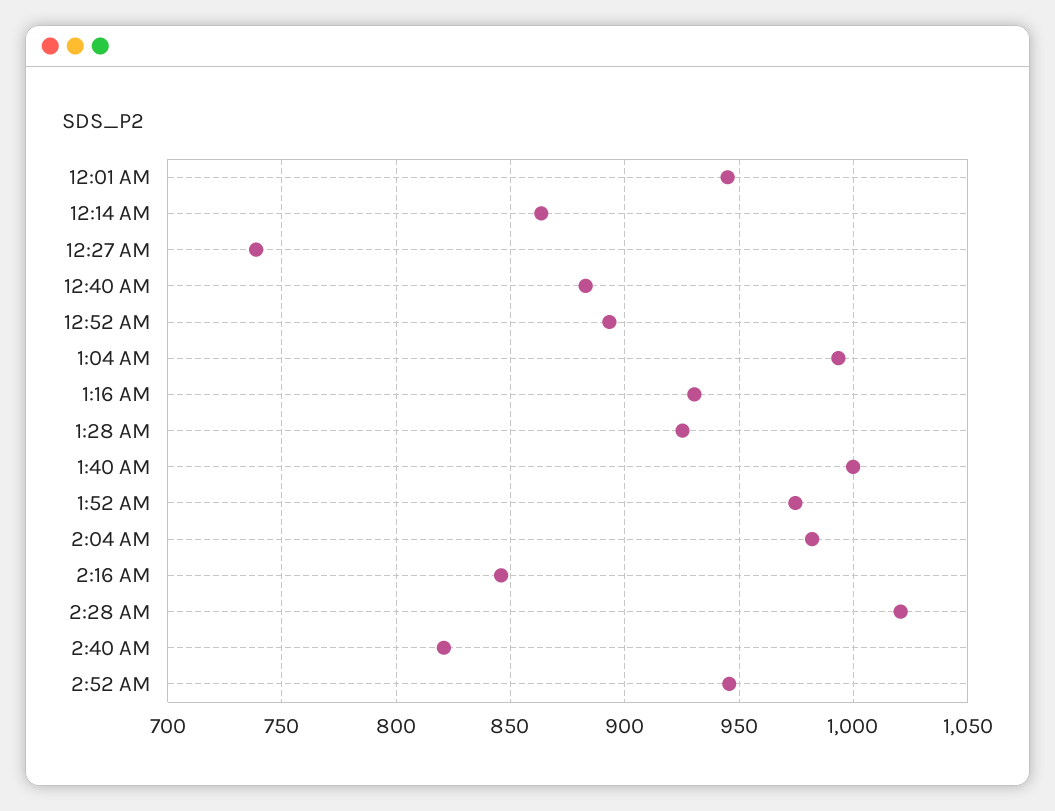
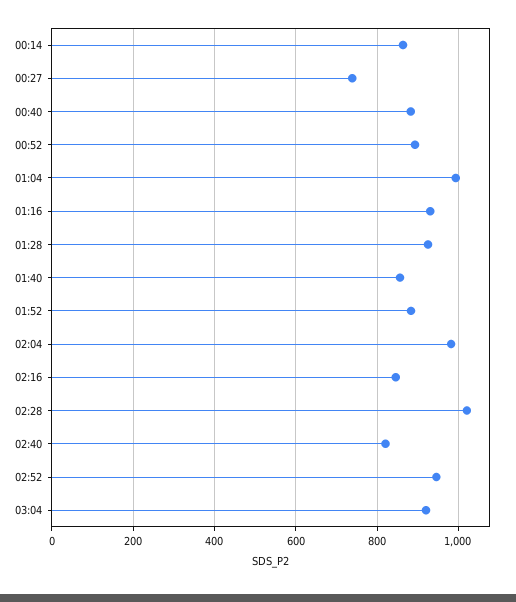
12:01 AM: 945 -> none
1:40 AM: 1000 -> 860
1:52 AM: 975 -> 880
03:04: none -> 920

